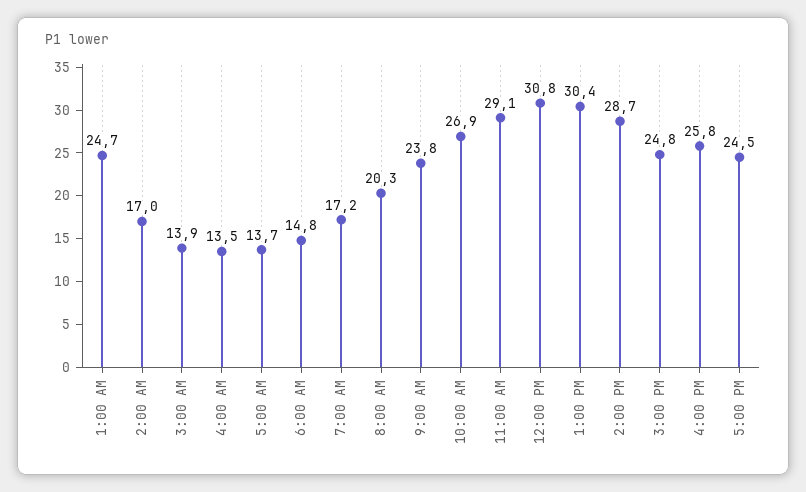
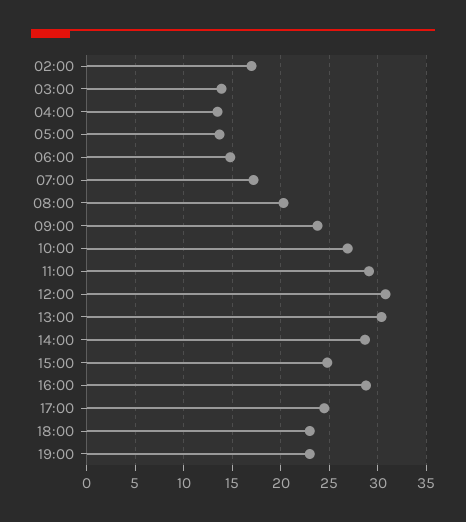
1:00 AM: 24.7 -> none
4:00 PM: 25.8 -> 29
18:00: none -> 23
19:00: none -> 23

